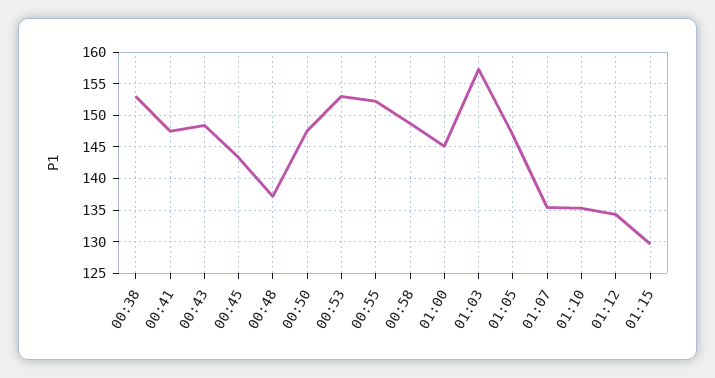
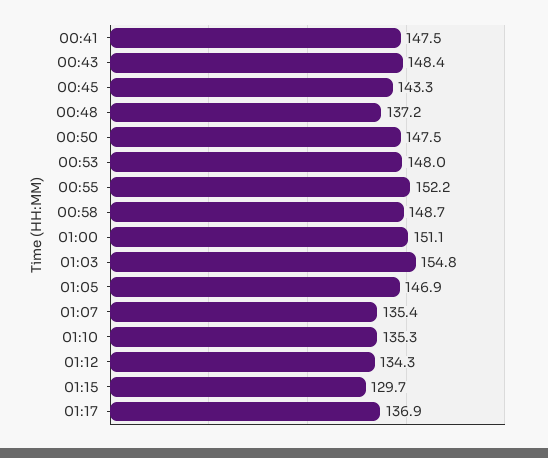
00:38: 153 -> none
00:53: 153 -> 148
01:00: 145 -> 151.1
01:03: 157 -> 154.8
01:17: none -> 136.9

